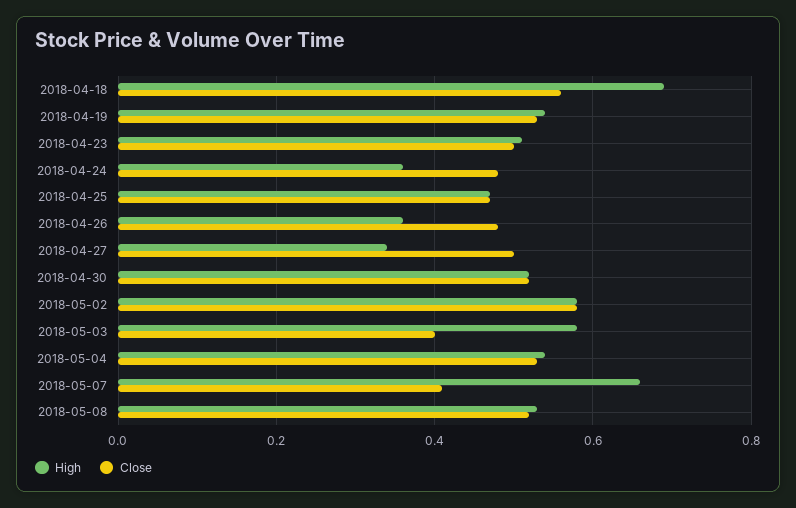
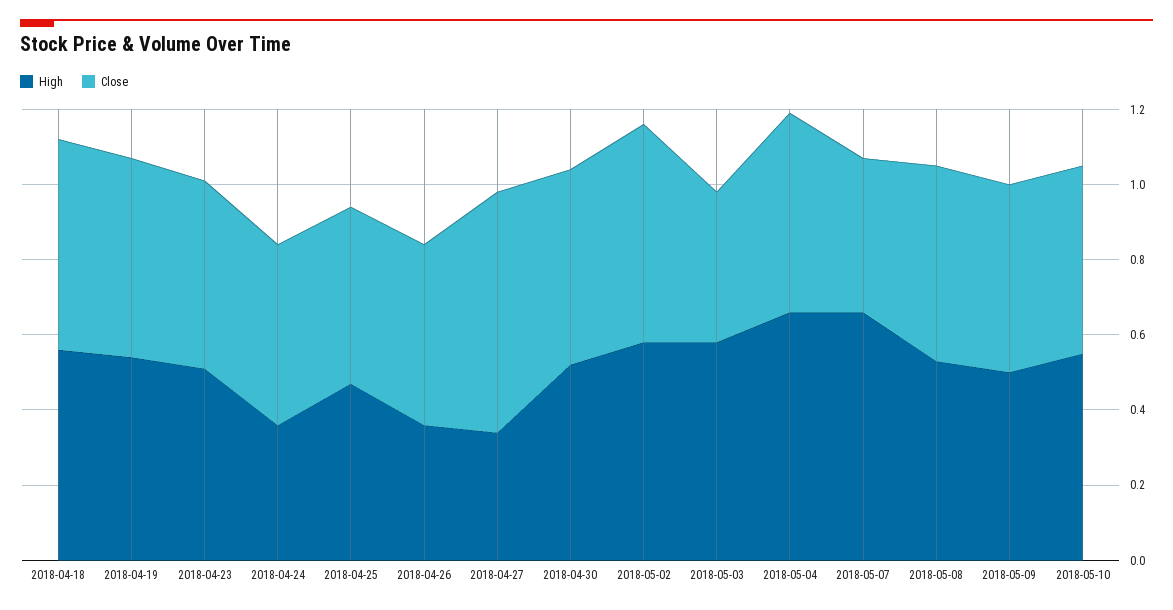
High, 2018-04-18: 0.7 -> 0.55
Close, 2018-04-27: 0.5 -> 0.65
High, 2018-05-04: 0.55 -> 0.65
High, 2018-05-09: none -> 0.5
Close, 2018-05-09: none -> 0.5
High, 2018-05-10: none -> 0.55
Close, 2018-05-10: none -> 0.5

